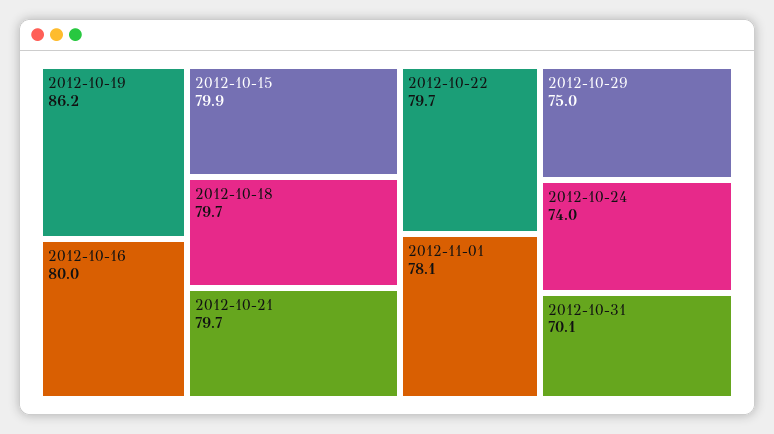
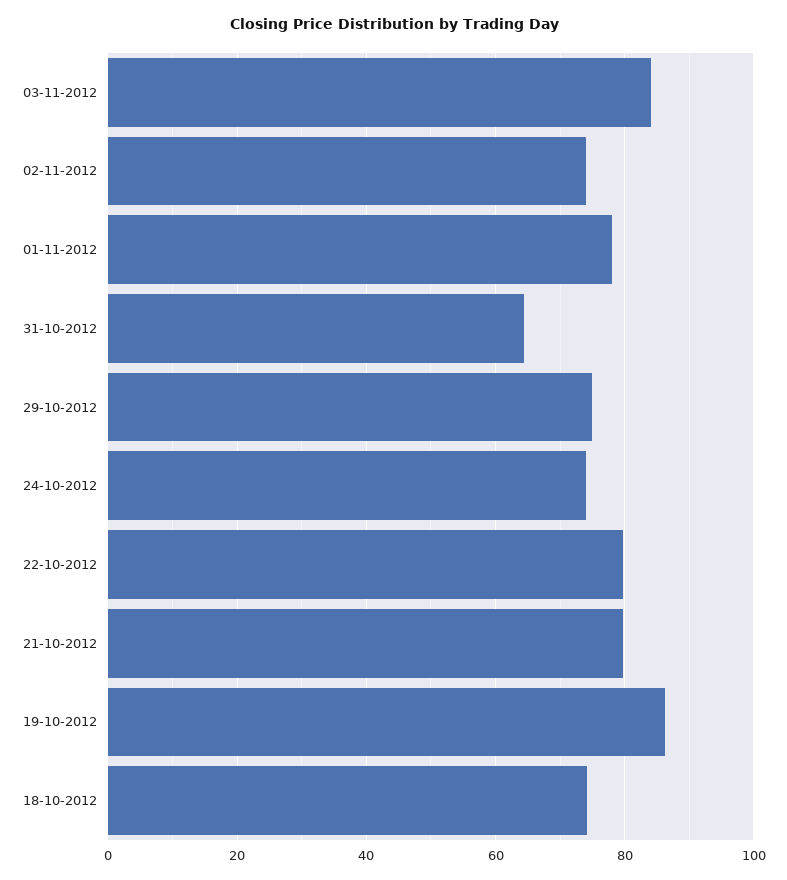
2012-10-16: 80 -> none
2012-10-15: 79.9 -> none
2012-10-18: 79.7 -> 74
2012-10-31: 70.1 -> 64
03-11-2012: none -> 84
02-11-2012: none -> 74

